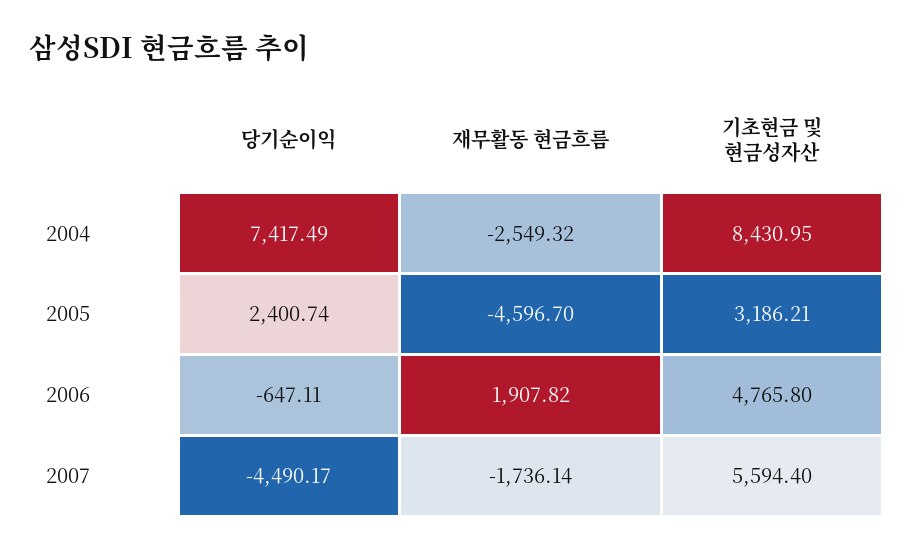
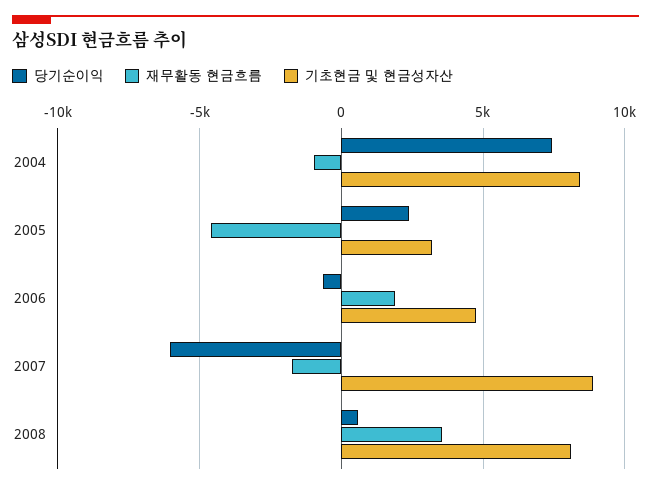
재무활동 현금흐름, 2004: -2549.32 -> -1000
당기순이익, 2007: -4490.17 -> -6000
기초현금 및 현금성자산, 2007: 5594.4 -> 9000
당기순이익, 2008: none -> 500
재무활동 현금흐름, 2008: none -> 3500
기초현금 및 현금성자산, 2008: none -> 8000

